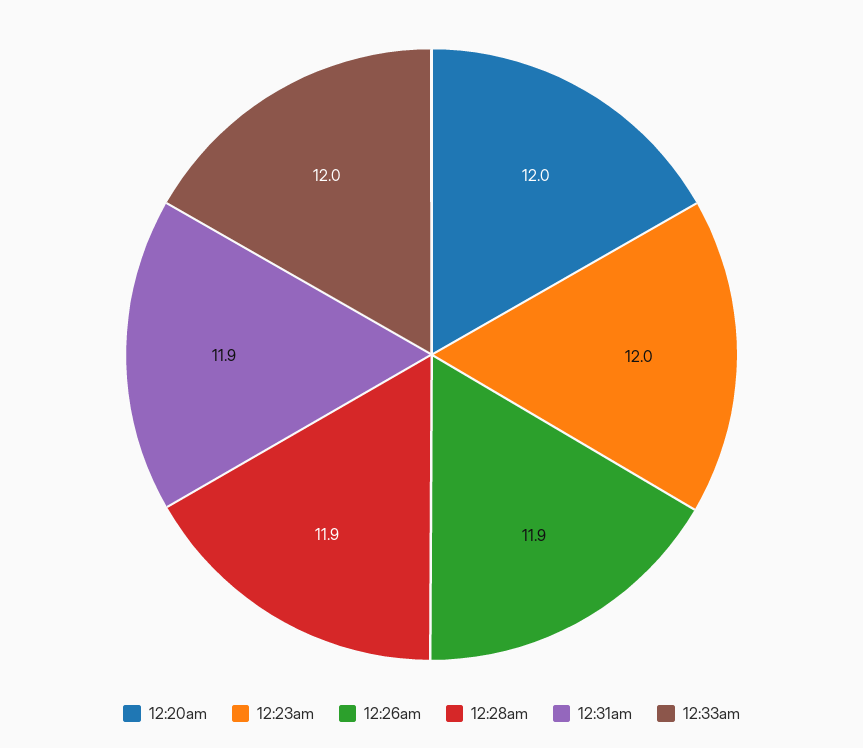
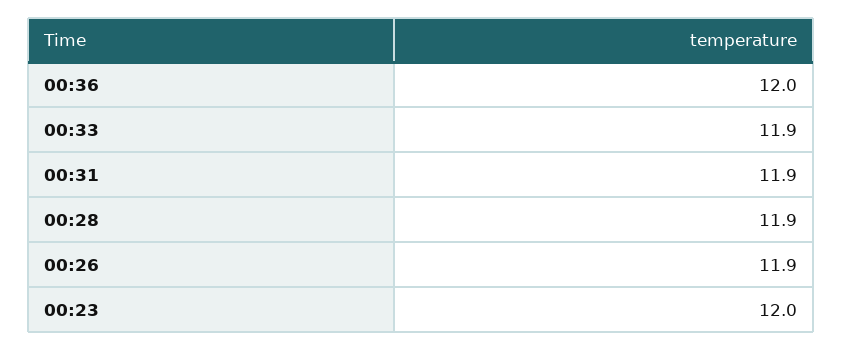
12:20am: 12 -> none
12:33am: 12 -> 11.9
00:36: none -> 12

